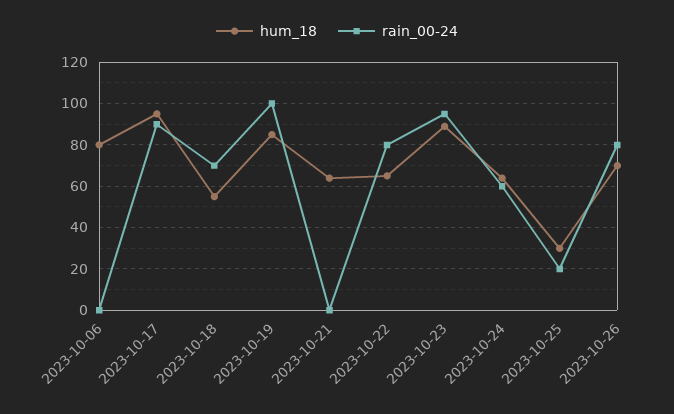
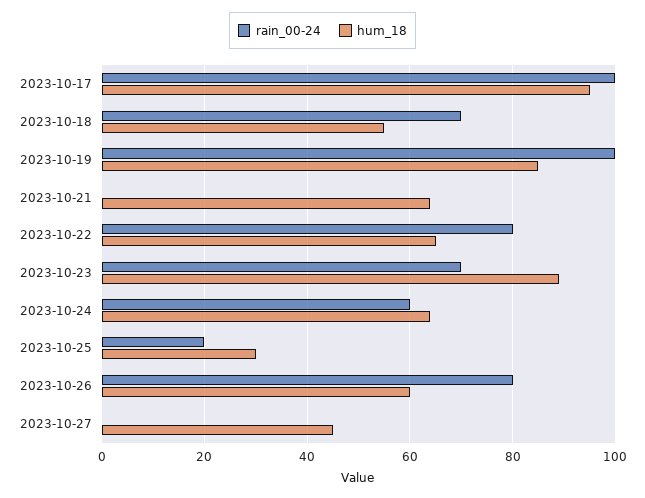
hum_18, 2023-10-06: 80 -> none
rain_00-24, 2023-10-06: 0 -> none
rain_00-24, 2023-10-17: 90 -> 100
rain_00-24, 2023-10-23: 95 -> 70
hum_18, 2023-10-26: 70 -> 60
rain_00-24, 2023-10-27: none -> 0
hum_18, 2023-10-27: none -> 45

